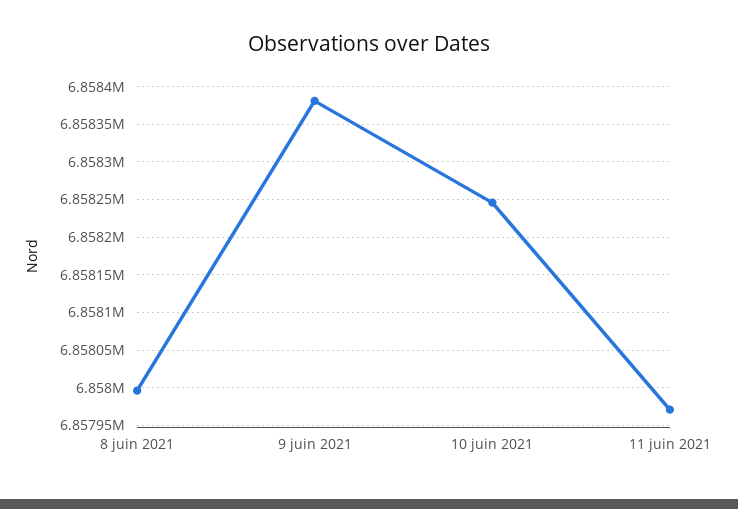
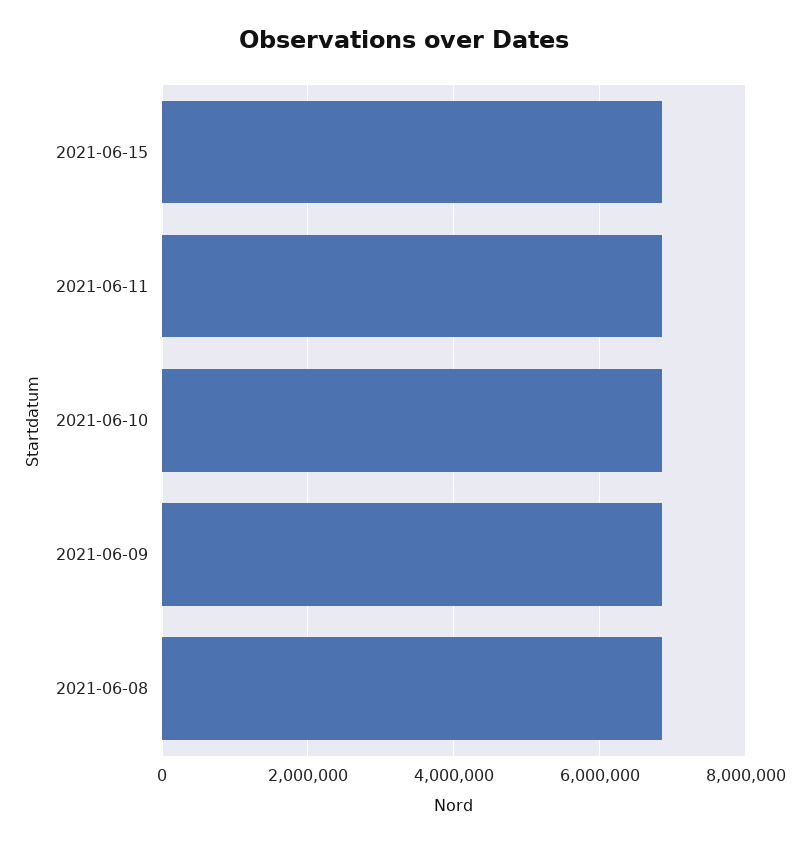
2021-06-15: none -> 6800000

